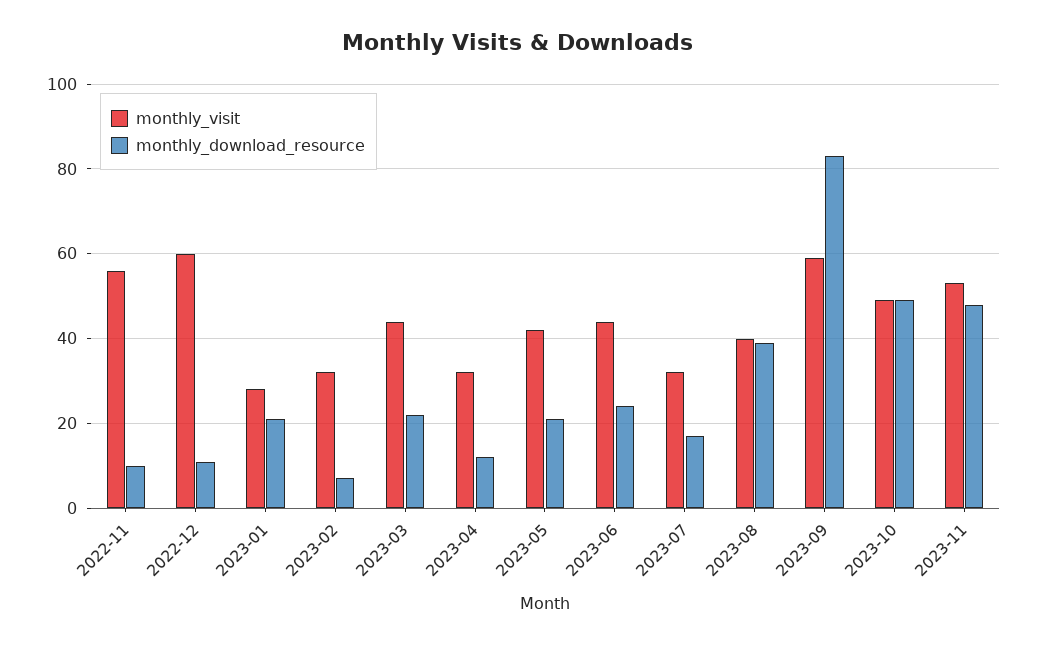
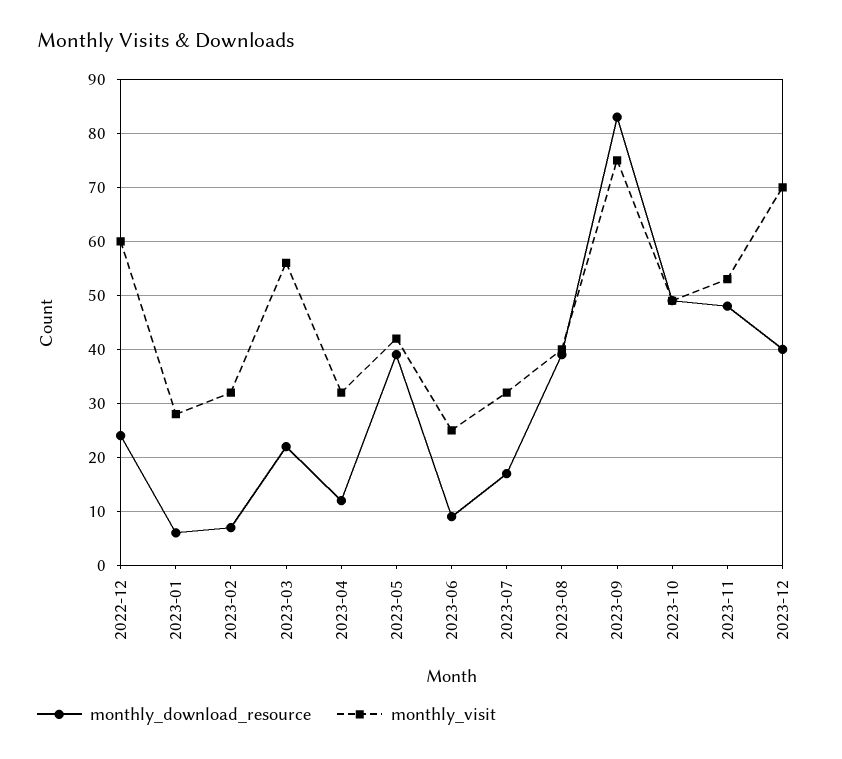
monthly_visit, 2022-11: 55 -> none
monthly_download_resource, 2022-11: 10 -> none
monthly_download_resource, 2022-12: 10 -> 25
monthly_download_resource, 2023-01: 20 -> 5
monthly_visit, 2023-03: 45 -> 55
monthly_download_resource, 2023-05: 20 -> 40
monthly_visit, 2023-06: 45 -> 25
monthly_download_resource, 2023-06: 25 -> 10
monthly_visit, 2023-09: 60 -> 75
monthly_download_resource, 2023-12: none -> 40
monthly_visit, 2023-12: none -> 70

